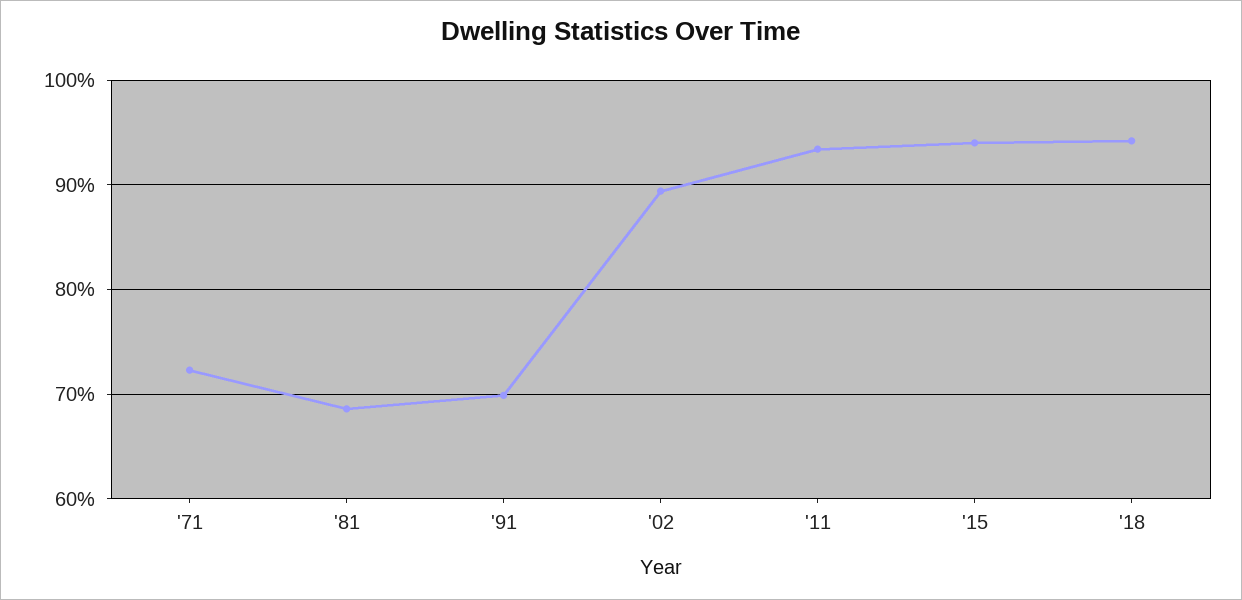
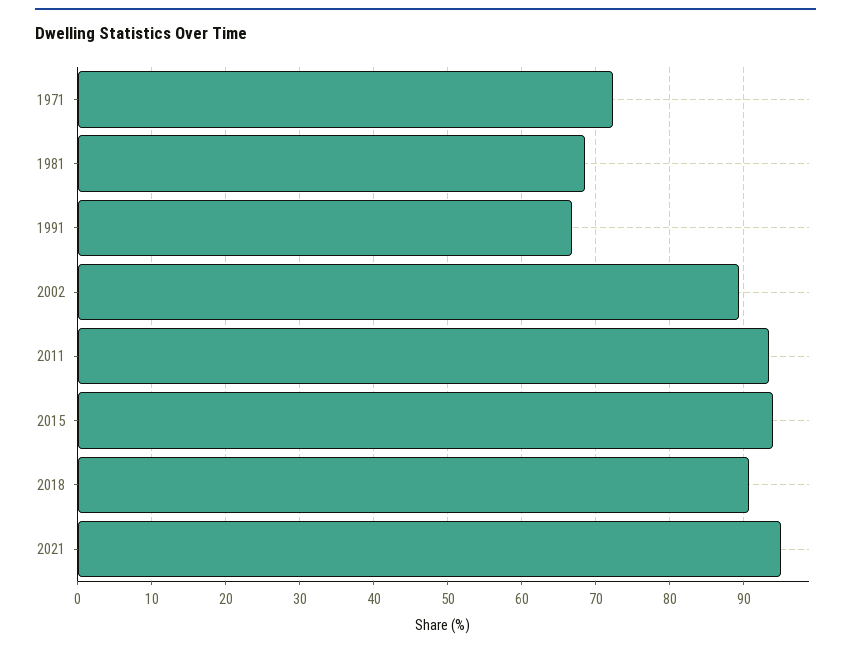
'91: 70 -> 67
'18: 94 -> 91
2021: none -> 95

